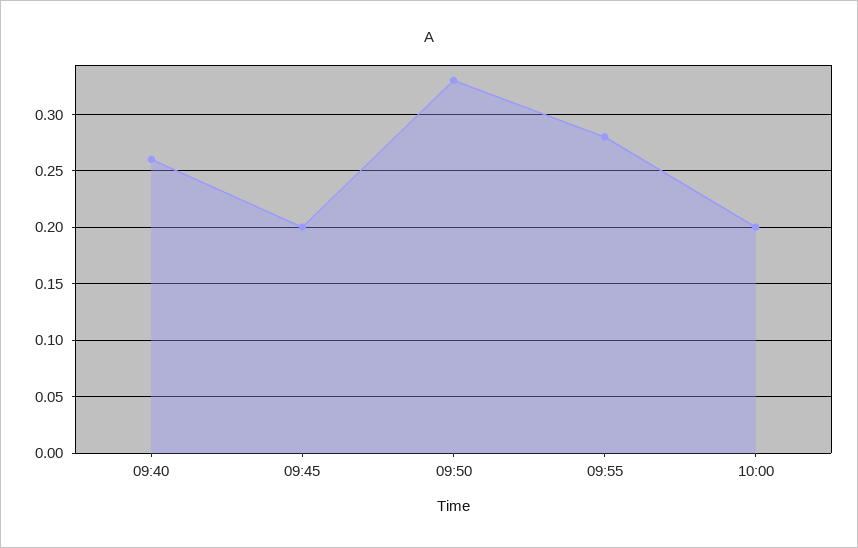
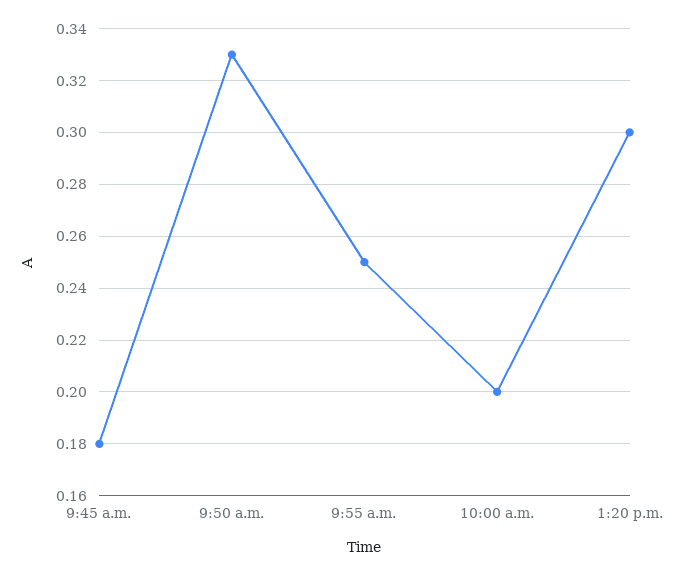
09:40: 0.26 -> none
09:45: 0.2 -> 0.18
09:55: 0.28 -> 0.25
1:20 p.m.: none -> 0.3

